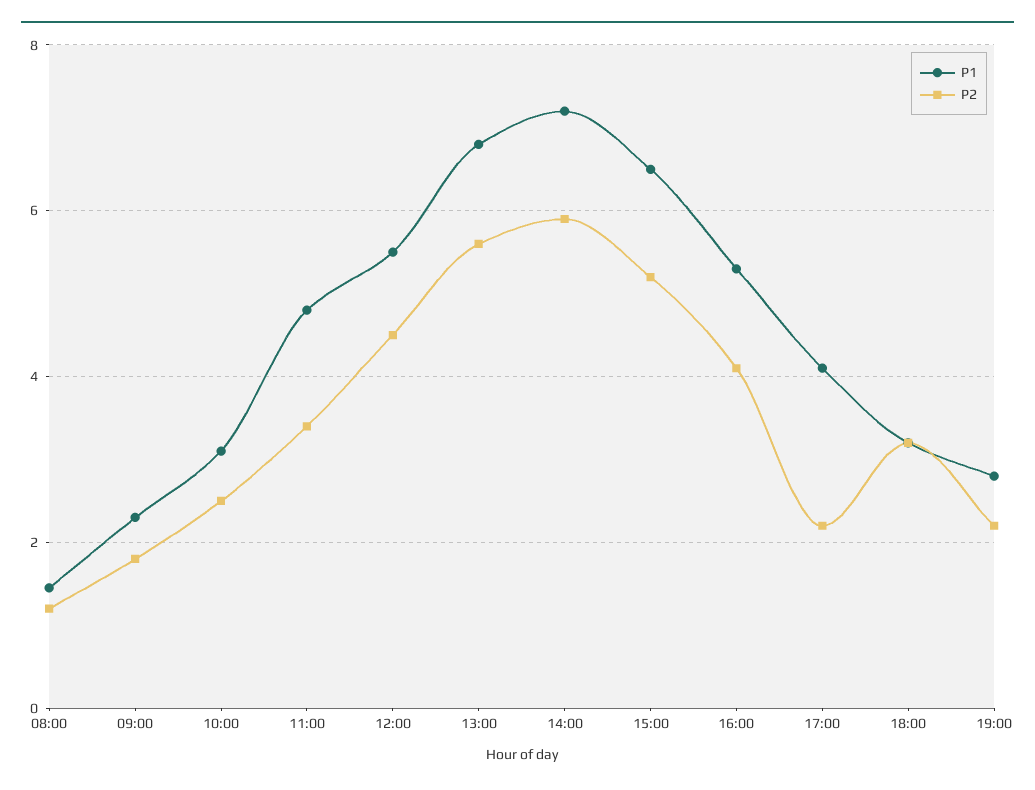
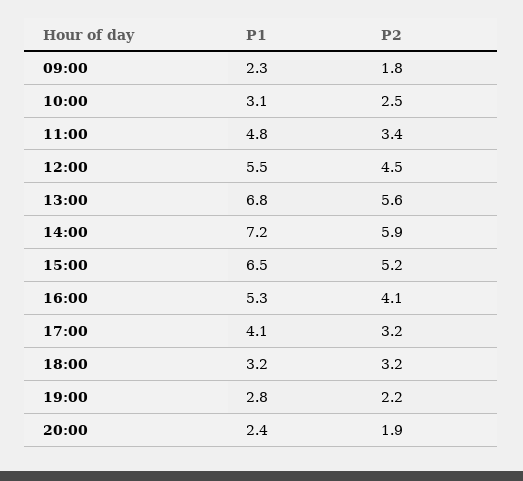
P1, 08:00: 1.4 -> none
P2, 08:00: 1.2 -> none
P2, 17:00: 2.2 -> 3.2
P1, 20:00: none -> 2.4
P2, 20:00: none -> 1.9

